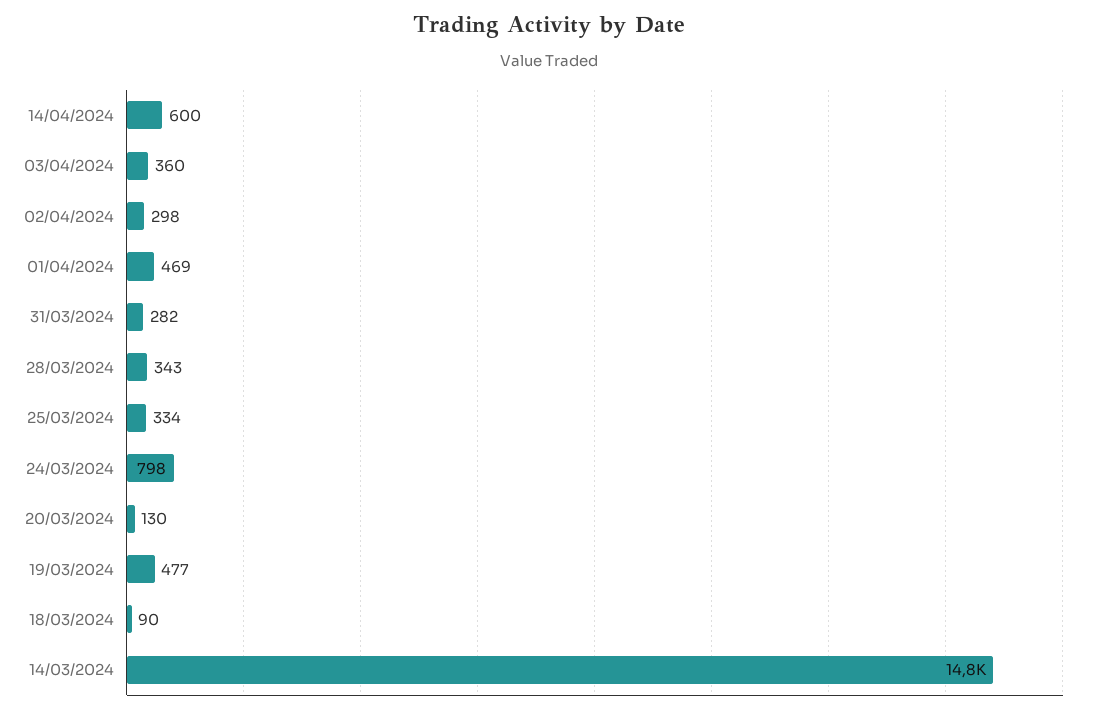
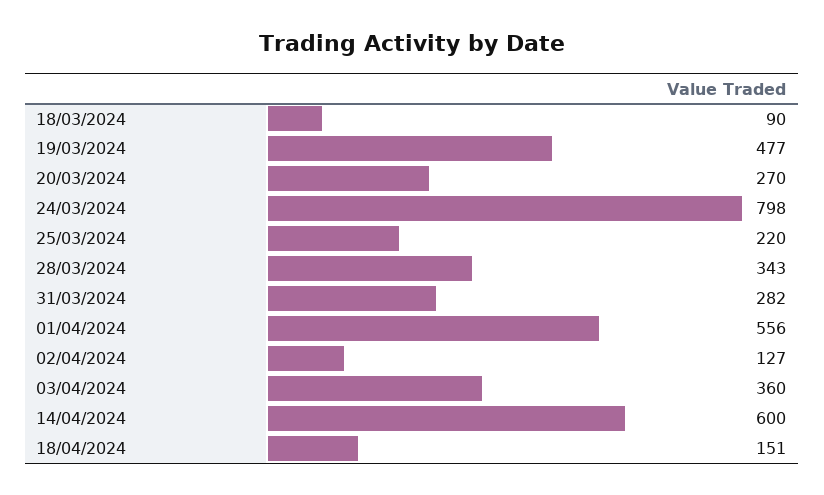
02/04/2024: 298 -> 127
01/04/2024: 469 -> 556
25/03/2024: 334 -> 220
20/03/2024: 130 -> 270
14/03/2024: 14800 -> none
18/04/2024: none -> 151

